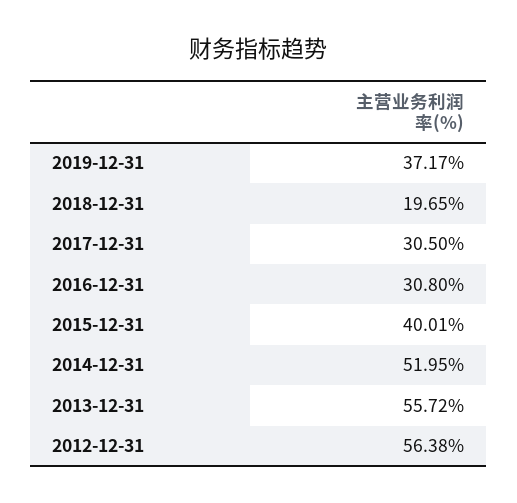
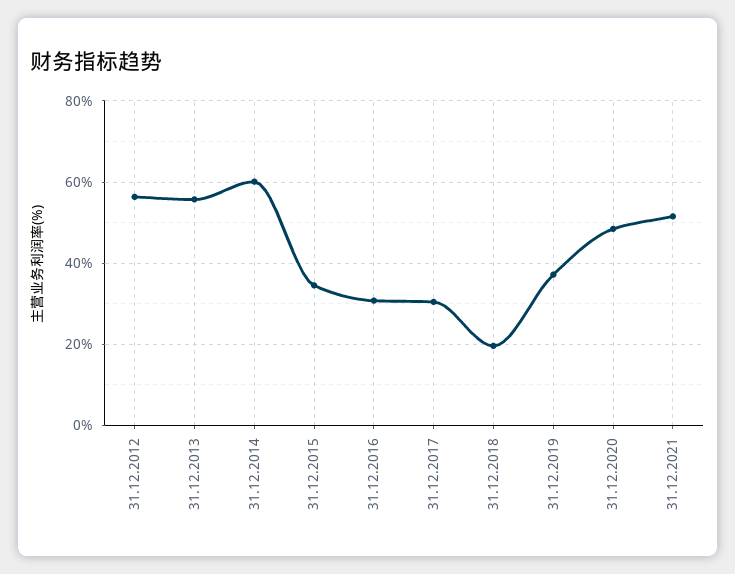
2015-12-31: 40.01 -> 34
2014-12-31: 51.95 -> 60
31.12.2020: none -> 48
31.12.2021: none -> 52

